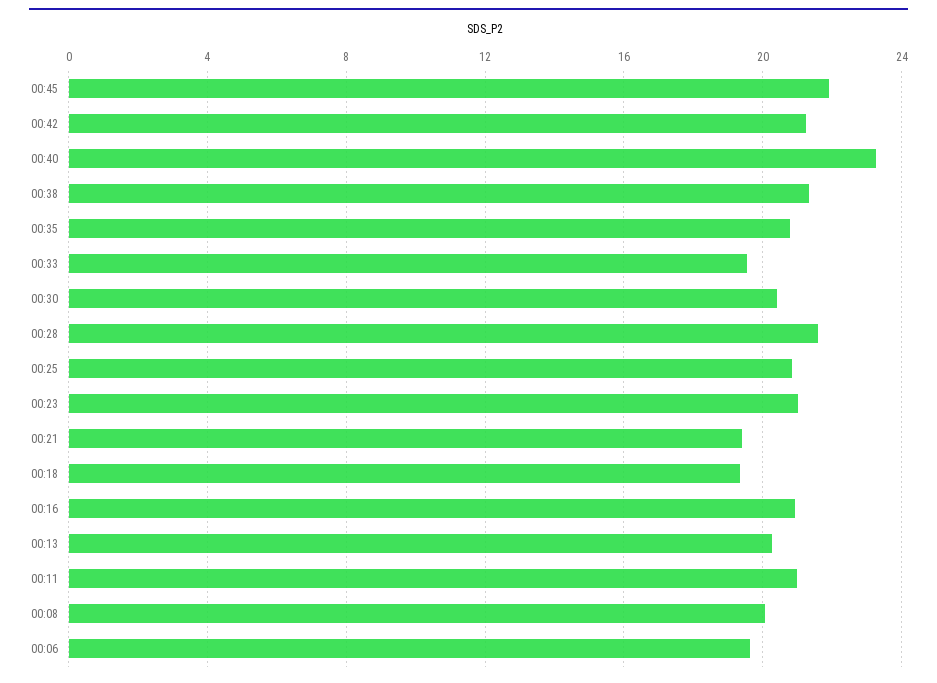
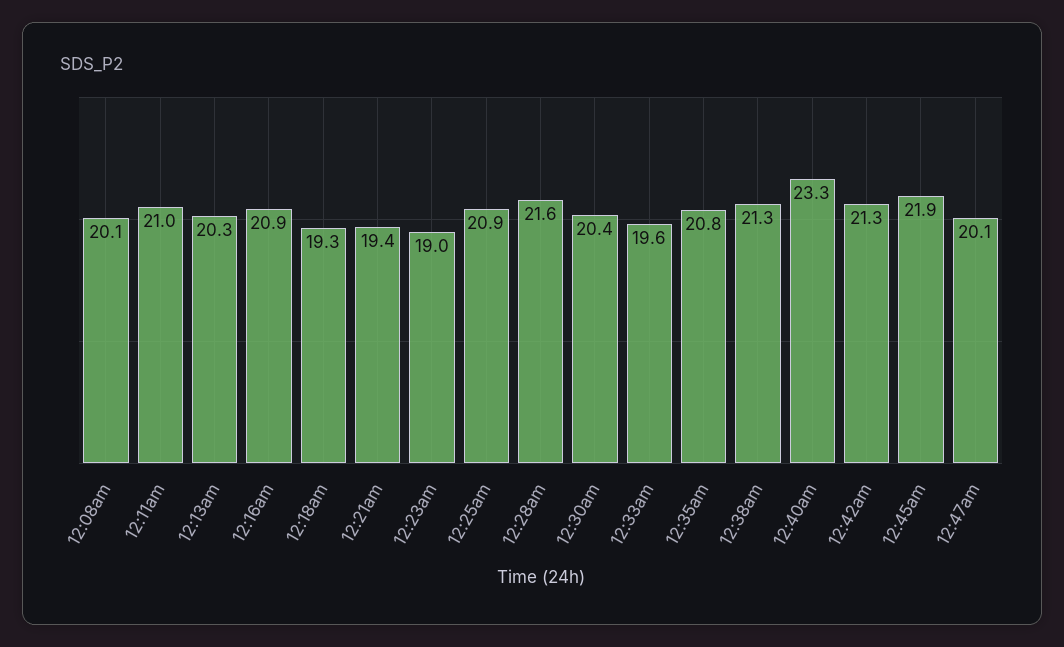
00:23: 21 -> 19
00:06: 19.5 -> none
12:47am: none -> 20.1

